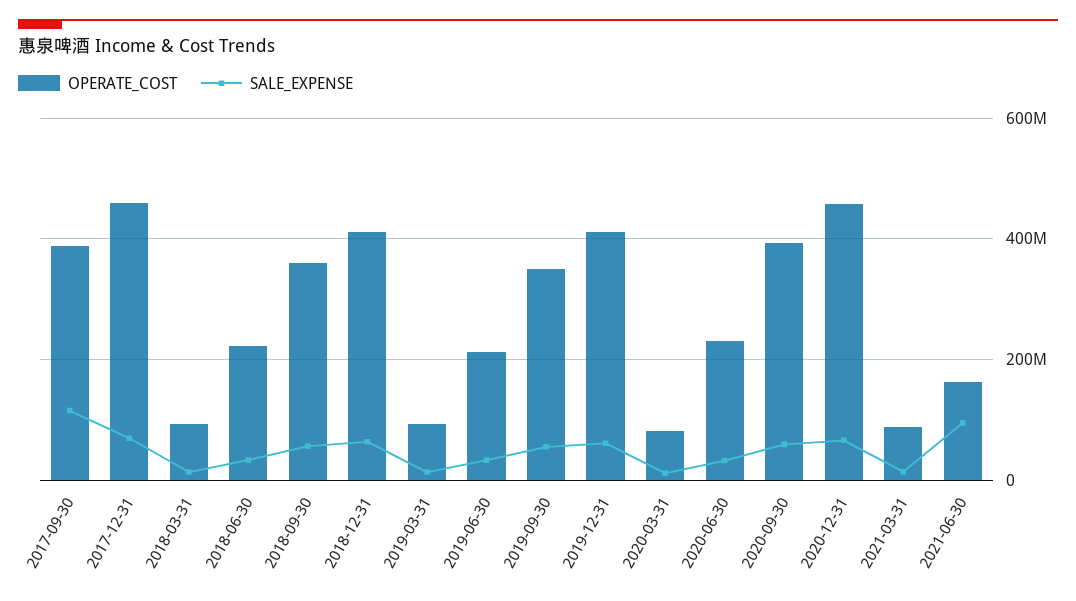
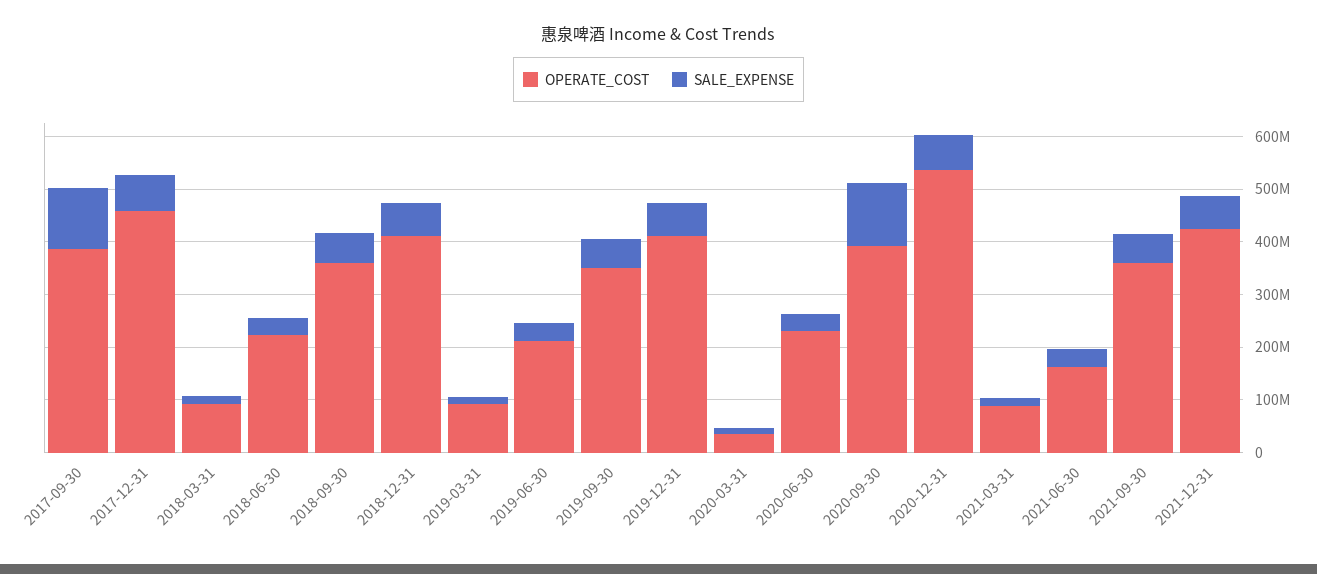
OPERATE_COST, 2020-03-31: 80000000 -> 40000000
SALE_EXPENSE, 2020-09-30: 60000000 -> 120000000
OPERATE_COST, 2020-12-31: 460000000 -> 540000000
SALE_EXPENSE, 2021-06-30: 100000000 -> 40000000
OPERATE_COST, 2021-09-30: none -> 360000000
SALE_EXPENSE, 2021-09-30: none -> 60000000
OPERATE_COST, 2021-12-31: none -> 420000000
SALE_EXPENSE, 2021-12-31: none -> 60000000

